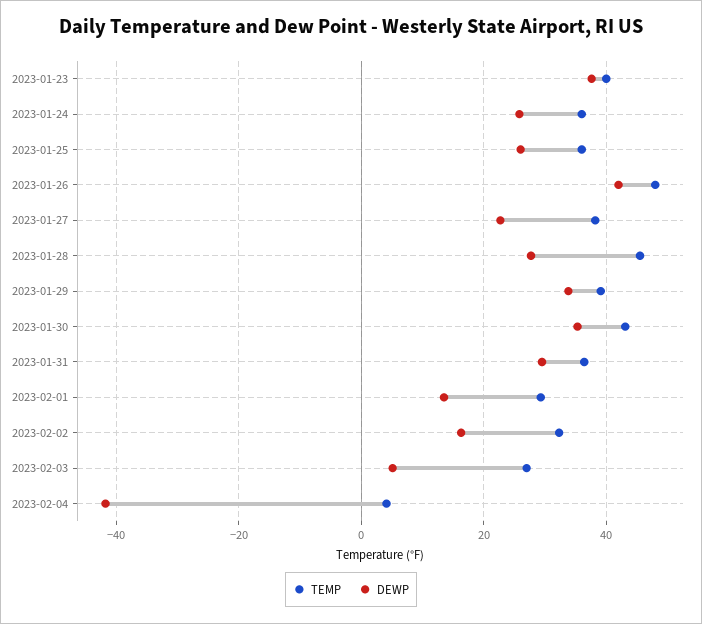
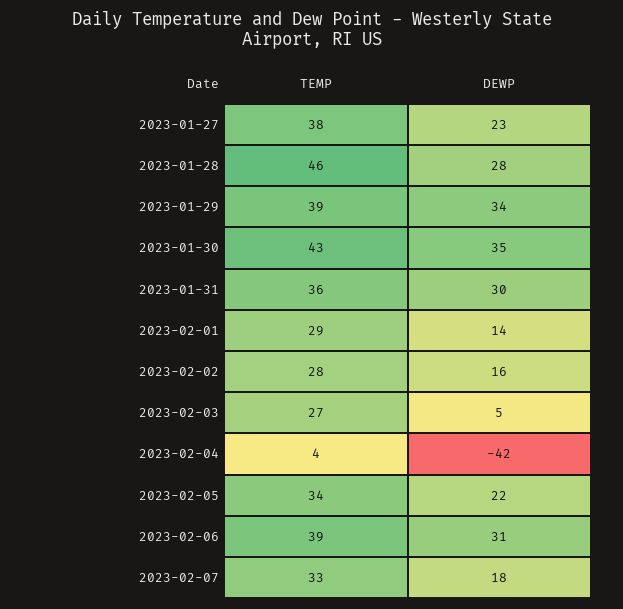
TEMP, 2023-01-23: 40 -> none
DEWP, 2023-01-23: 38 -> none
TEMP, 2023-01-24: 36 -> none
DEWP, 2023-01-24: 26 -> none
TEMP, 2023-01-25: 36 -> none
DEWP, 2023-01-25: 26 -> none
TEMP, 2023-01-26: 48 -> none
DEWP, 2023-01-26: 42 -> none
TEMP, 2023-02-02: 32 -> 28
TEMP, 2023-02-05: none -> 34
DEWP, 2023-02-05: none -> 22
TEMP, 2023-02-06: none -> 39
DEWP, 2023-02-06: none -> 31
TEMP, 2023-02-07: none -> 33
DEWP, 2023-02-07: none -> 18

